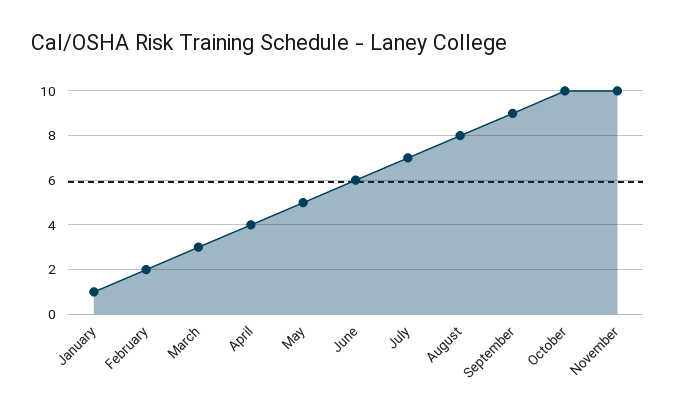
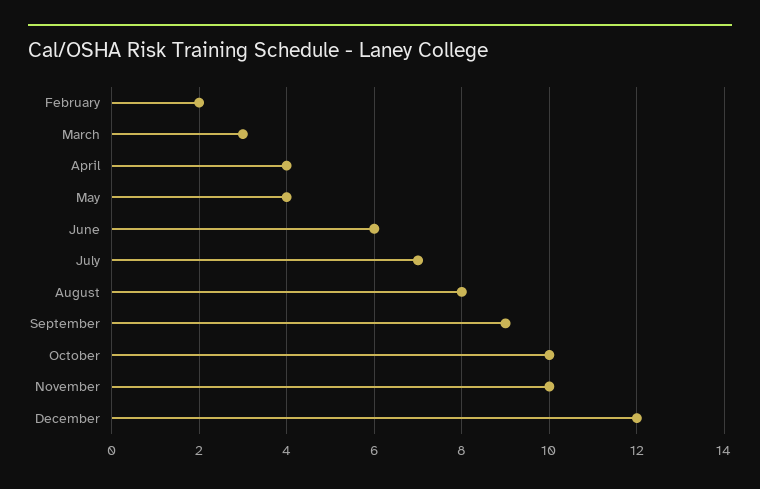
January: 1 -> none
May: 5 -> 4
December: none -> 12

